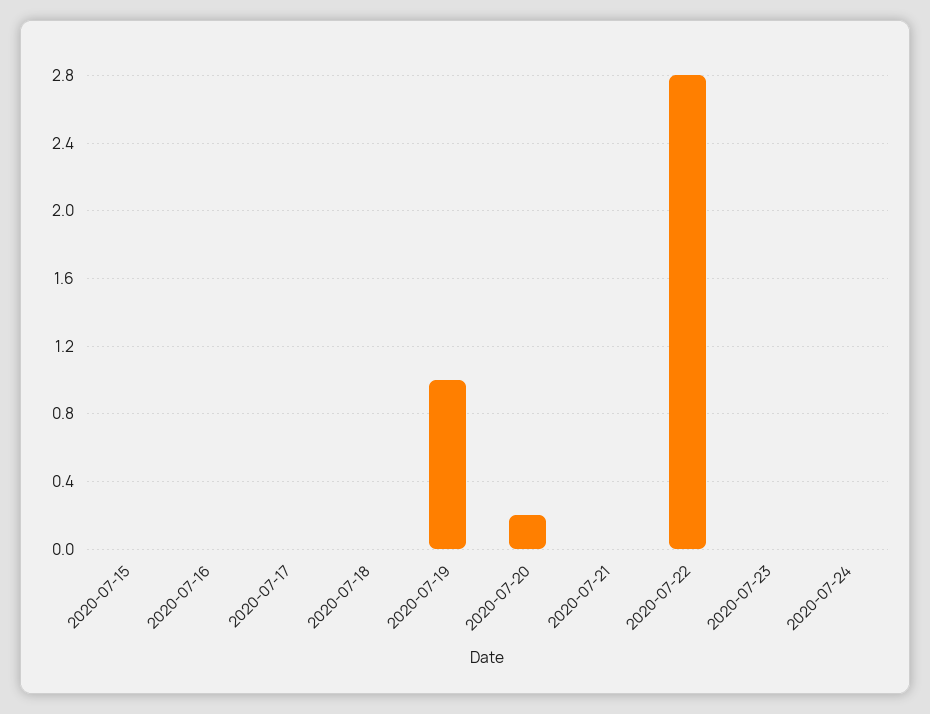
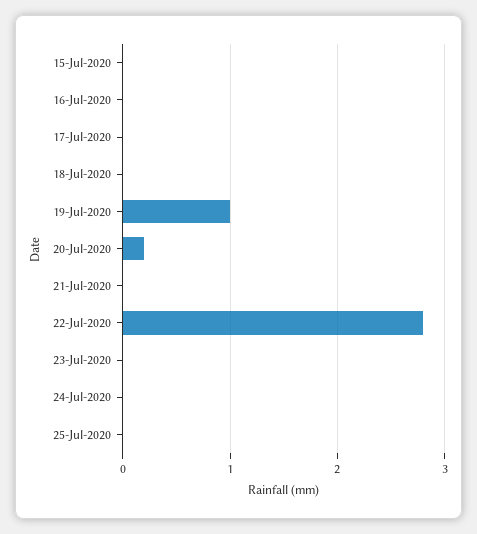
25-Jul-2020: none -> 0

